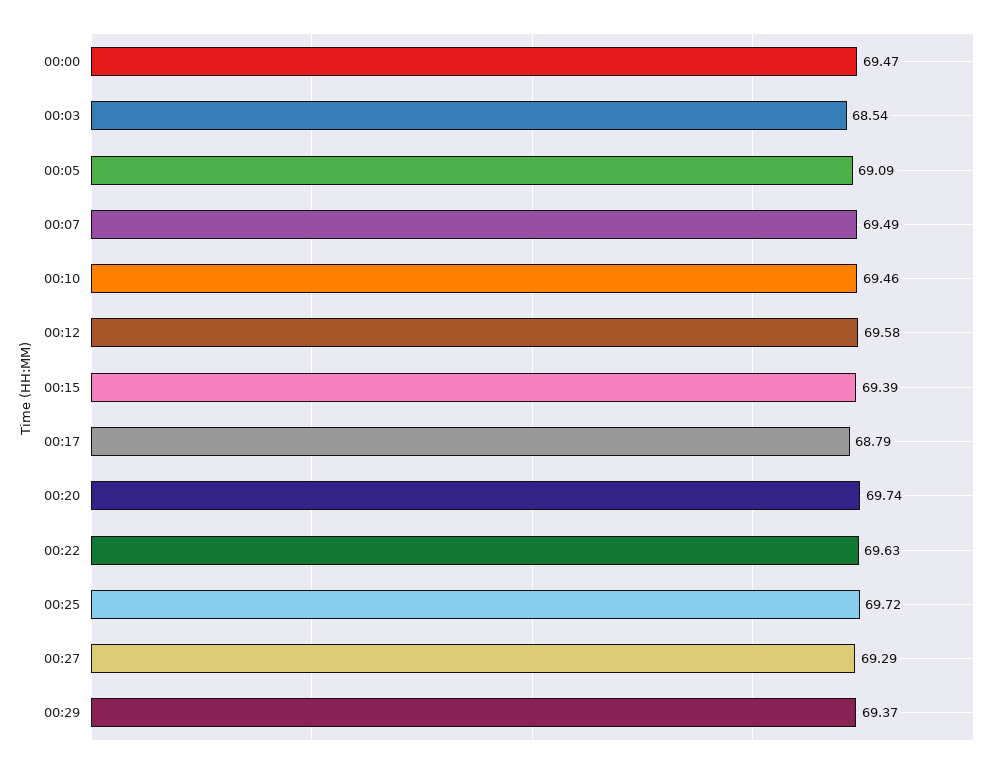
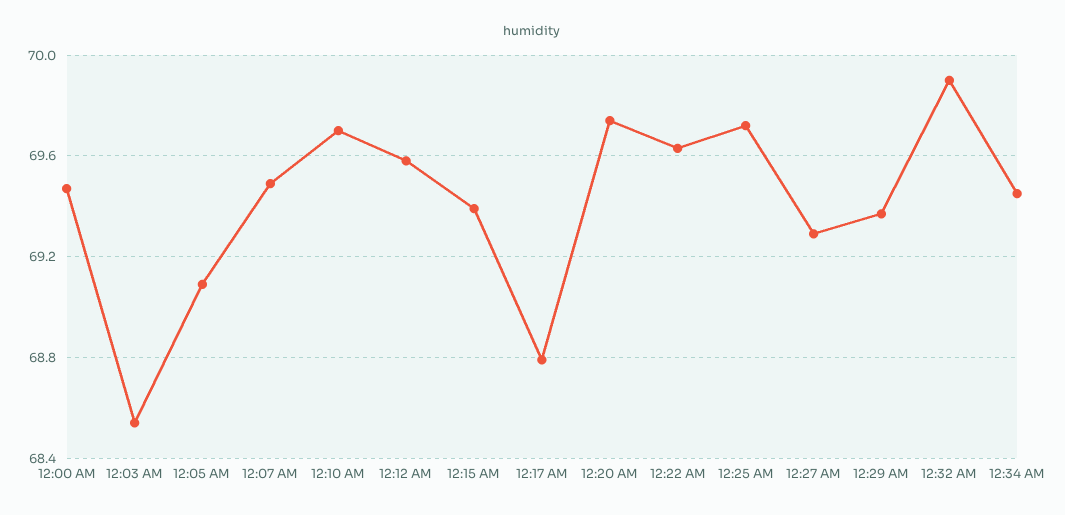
00:10: 69.46 -> 69.7
12:32 AM: none -> 69.9
12:34 AM: none -> 69.45

